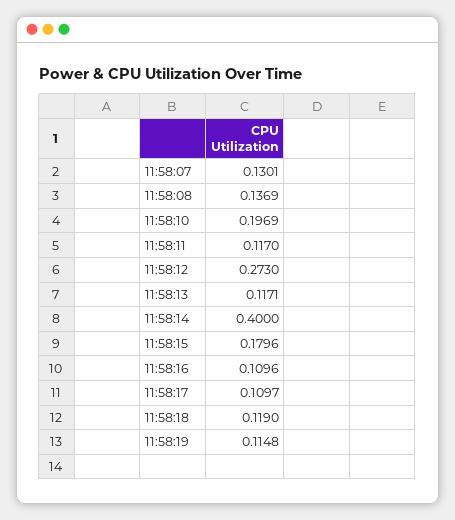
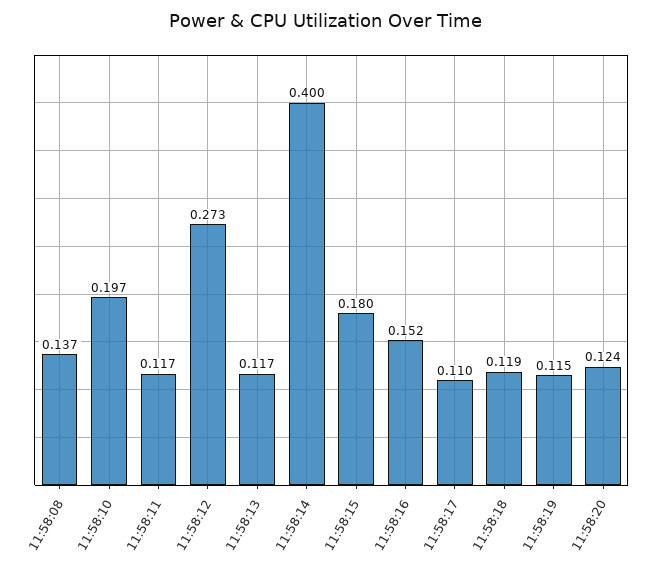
11:58:07: 0.1301 -> none
11:58:16: 0.1096 -> 0.152
11:58:20: none -> 0.124

